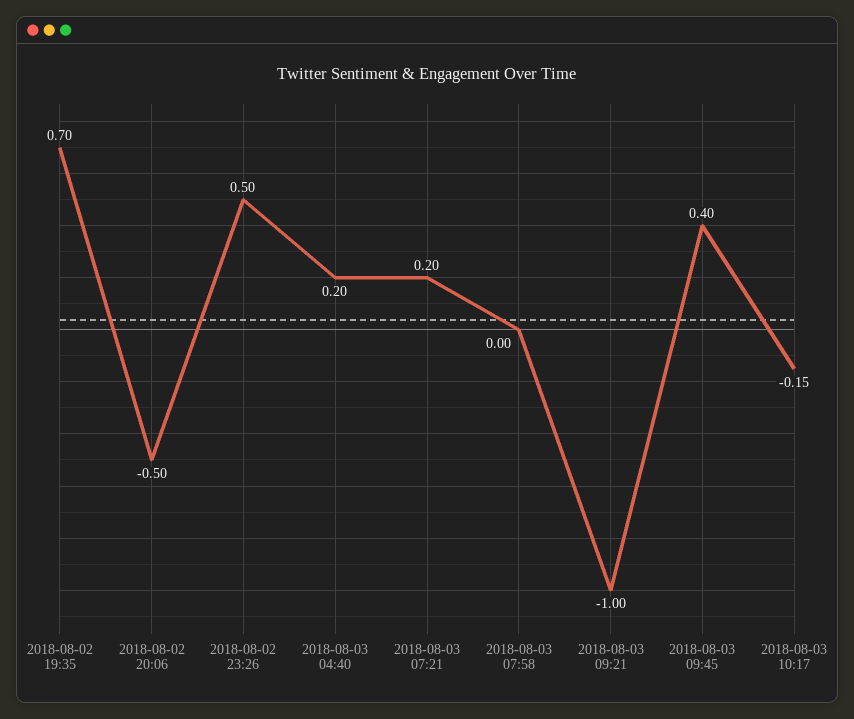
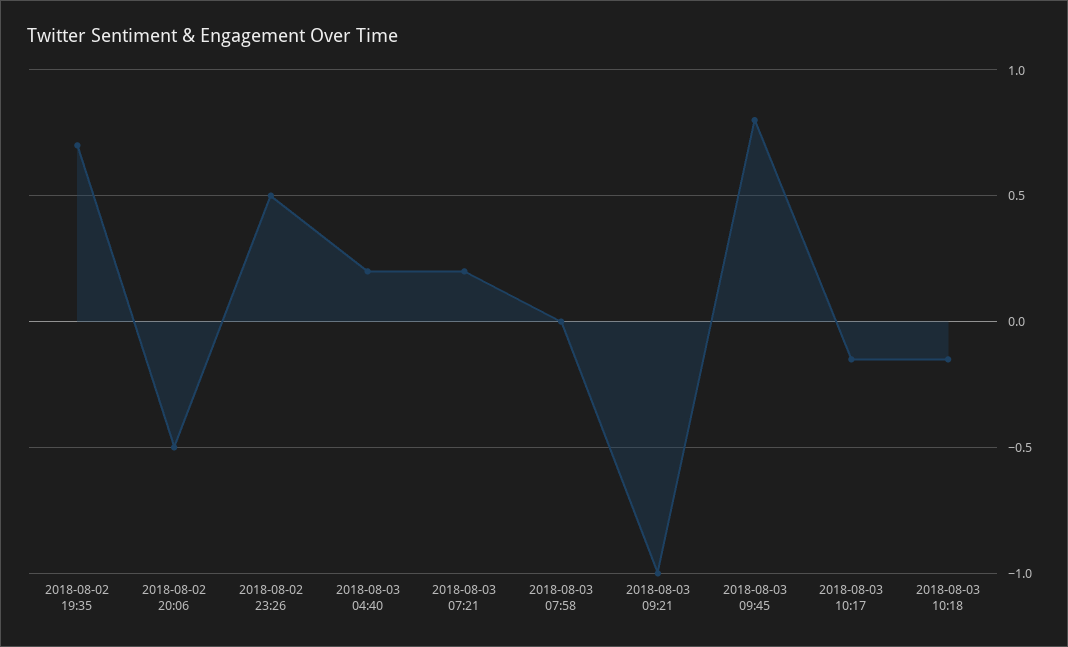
2018-08-03 09:45: 0.4 -> 0.8
2018-08-03 10:18: none -> -0.15

